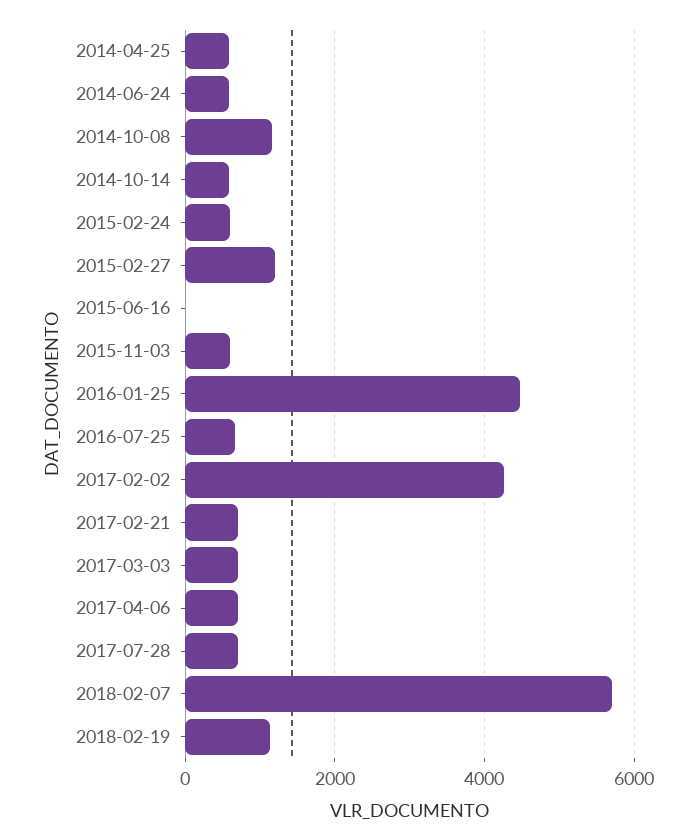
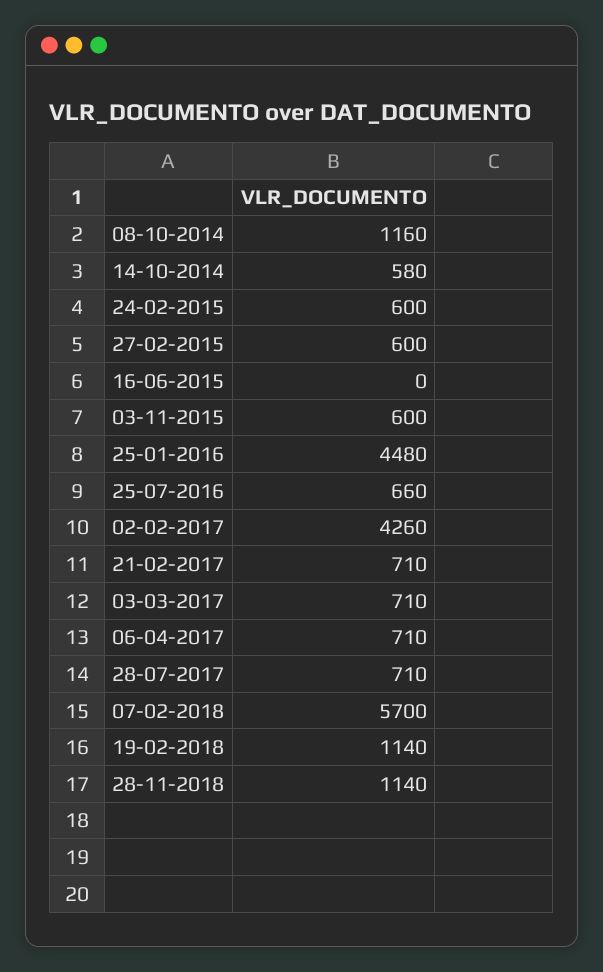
2014-04-25: 600 -> none
2014-06-24: 600 -> none
2015-02-27: 1200 -> 600
28-11-2018: none -> 1140

